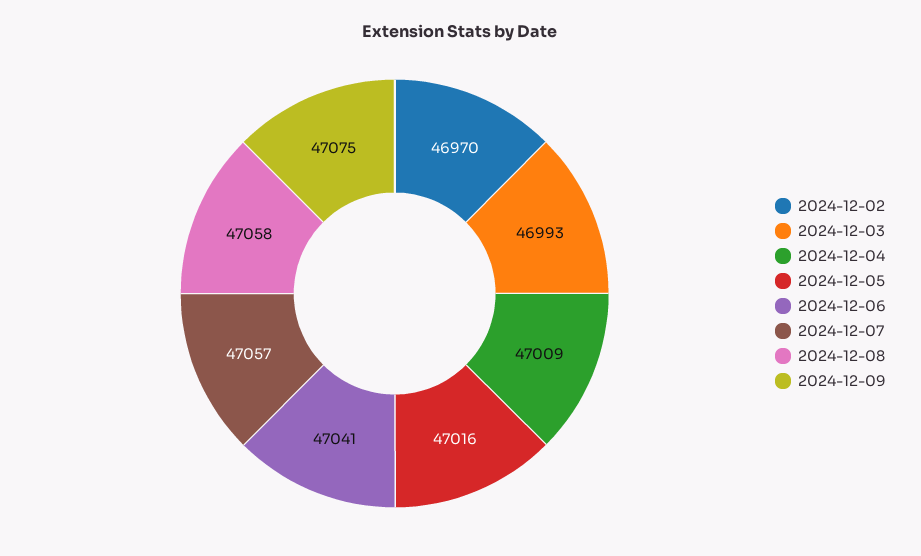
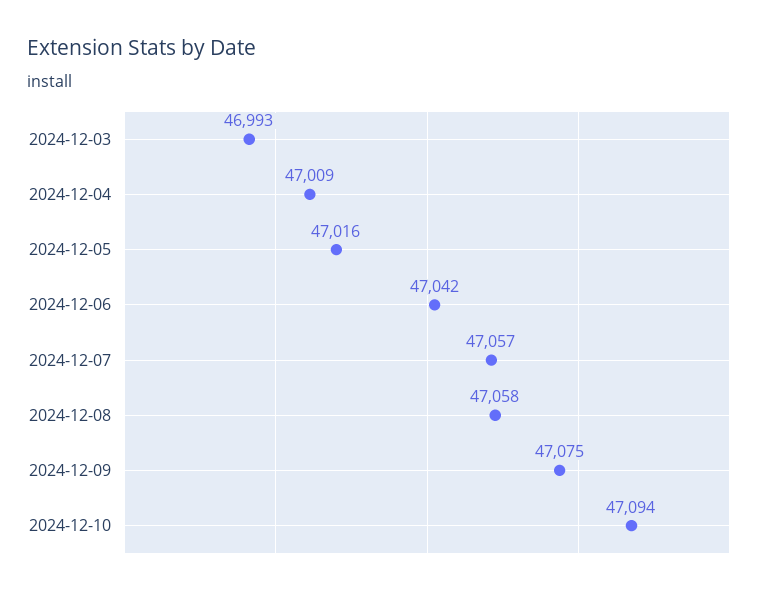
2024-12-02: 46970 -> none
2024-12-06: 47041 -> 47042
2024-12-10: none -> 47094

